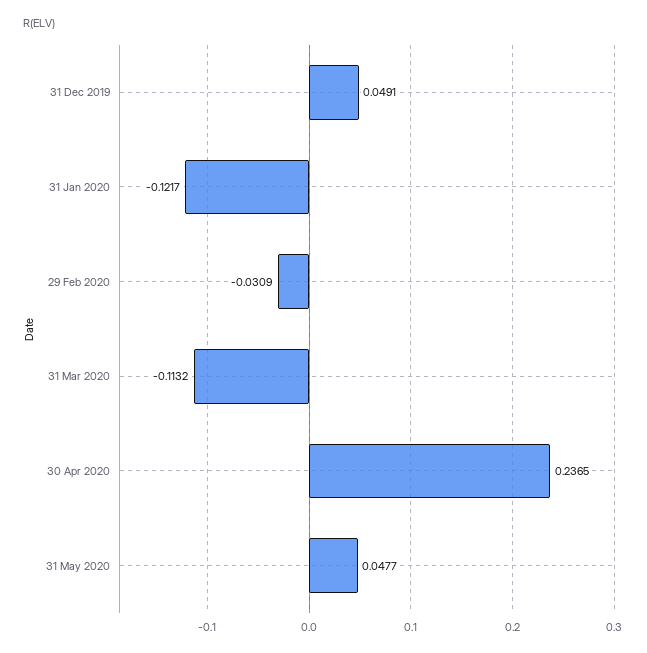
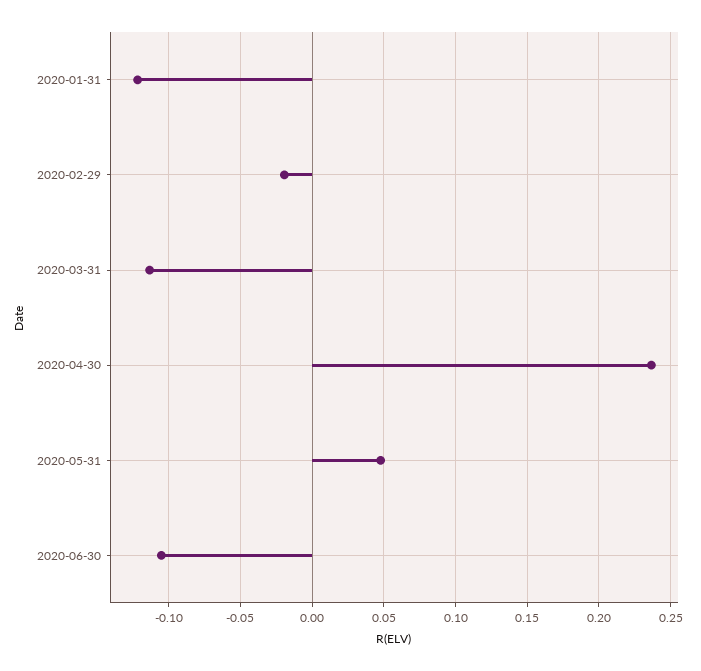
31 Dec 2019: 0.0491 -> none
29 Feb 2020: -0.0309 -> -0.02
2020-06-30: none -> -0.105

